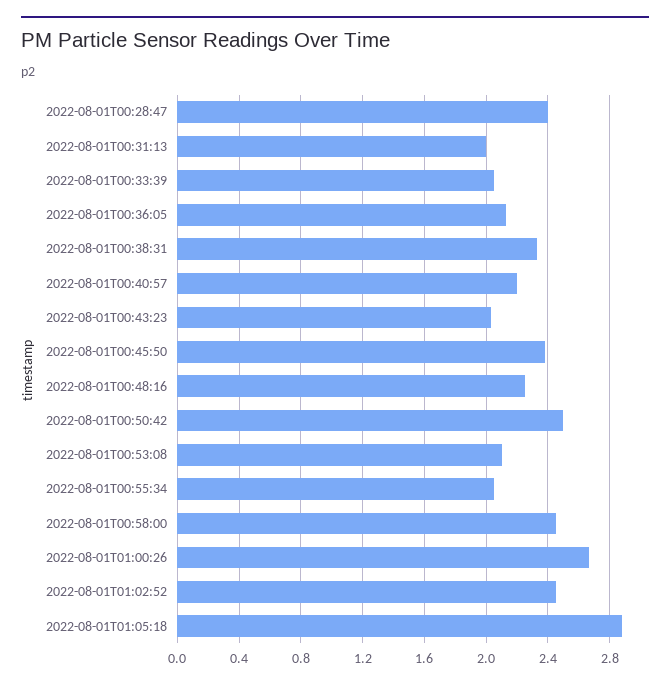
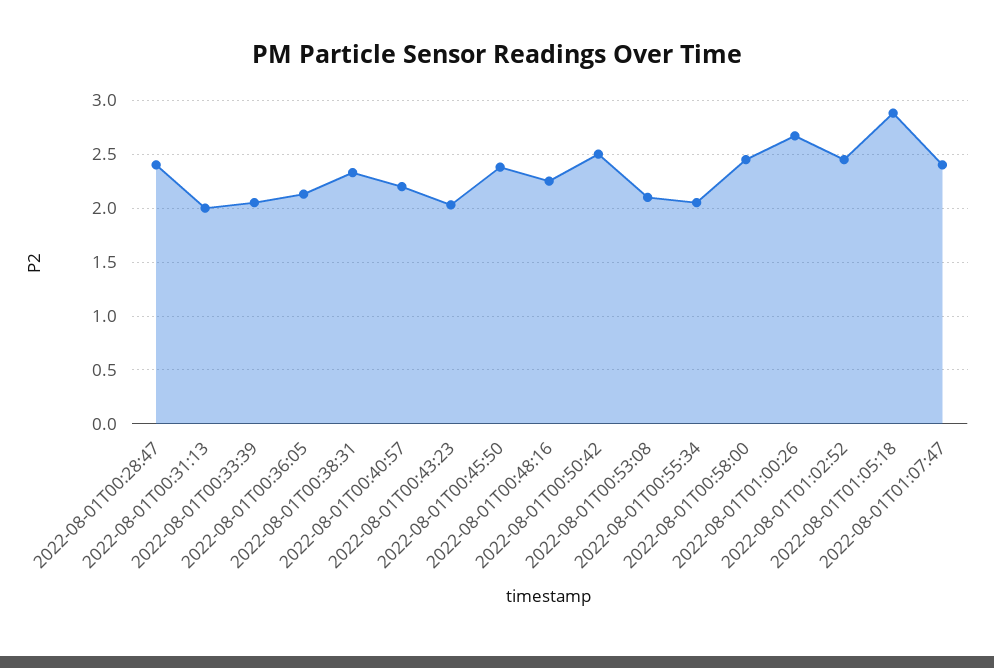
2022-08-01T01:07:47: none -> 2.4

